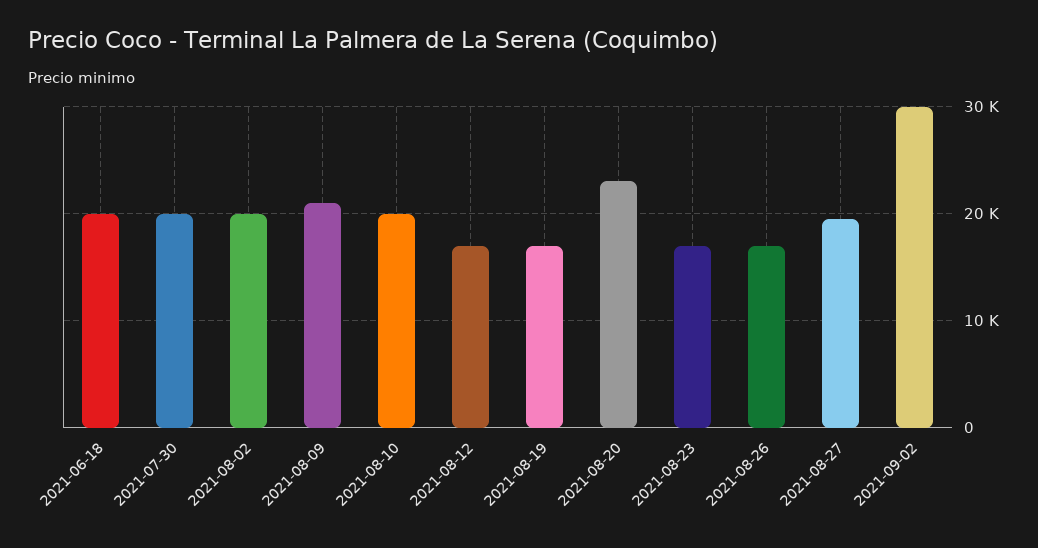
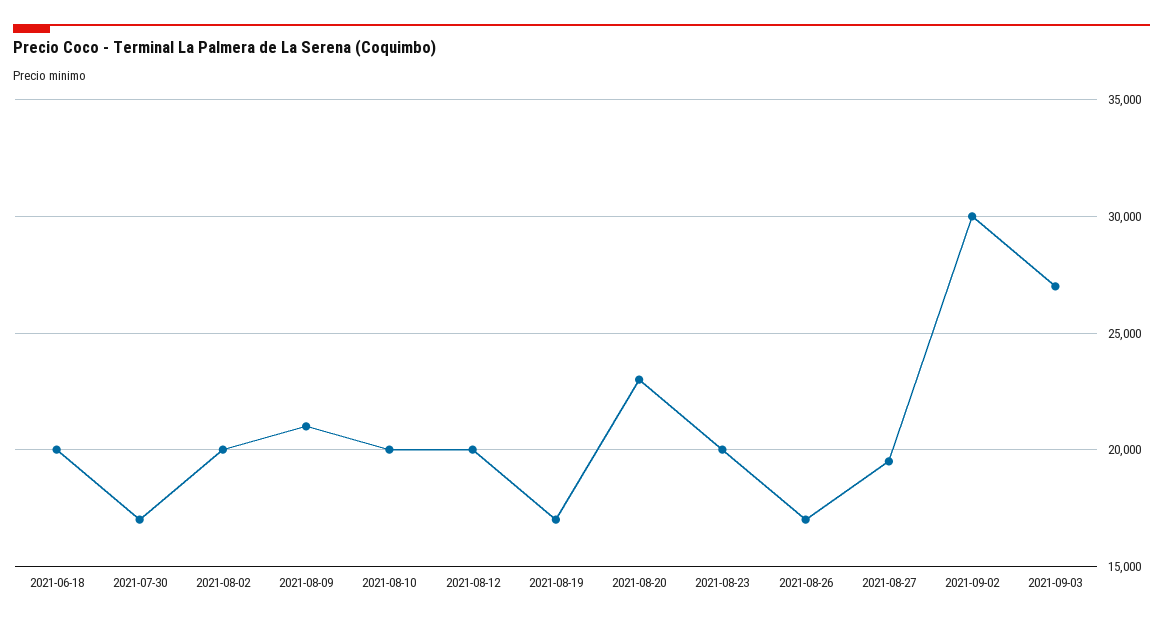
2021-07-30: 20000 -> 17000
2021-08-12: 17000 -> 20000
2021-08-23: 17000 -> 20000
2021-09-03: none -> 27000

